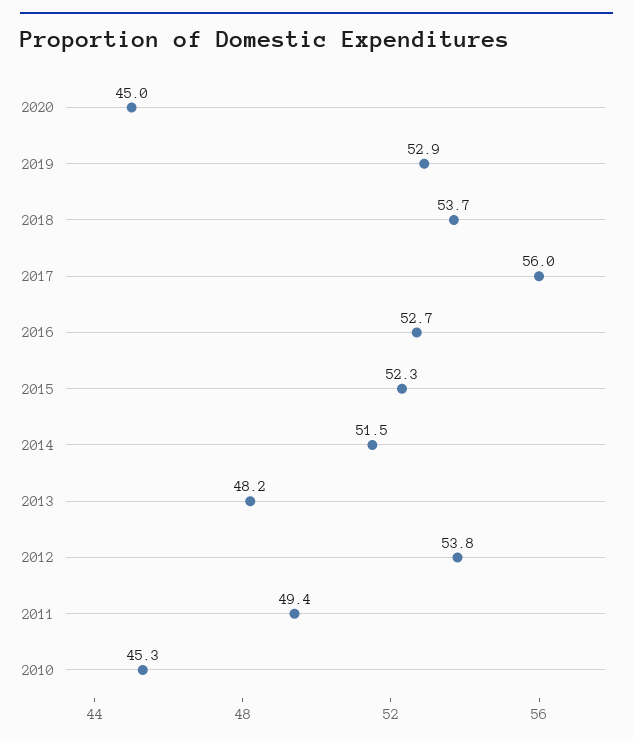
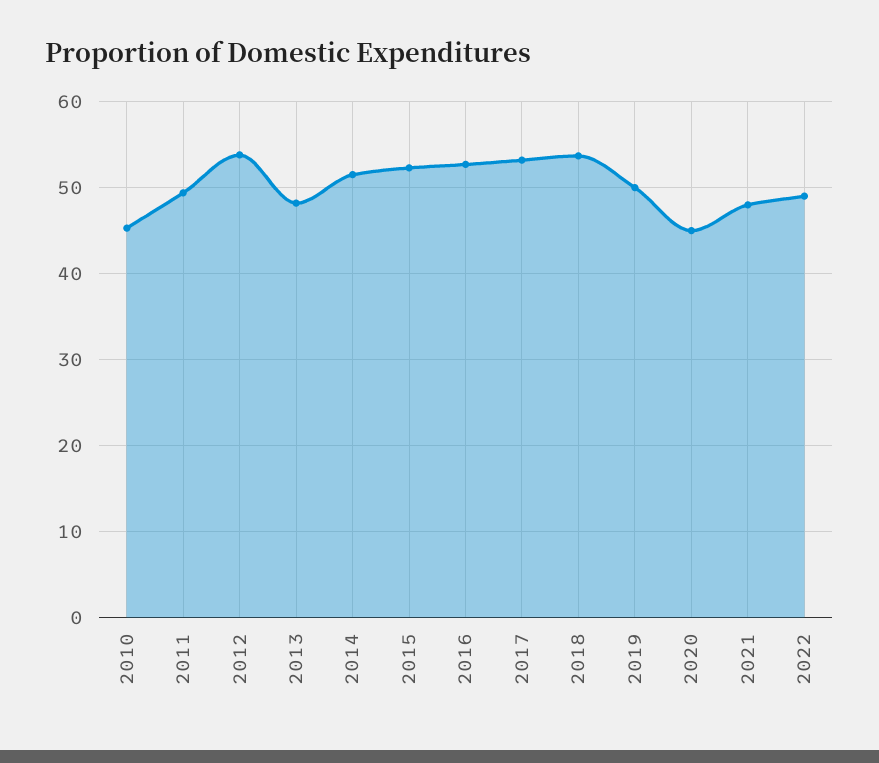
2019: 52.9 -> 50
2017: 56 -> 53
2021: none -> 48
2022: none -> 49

